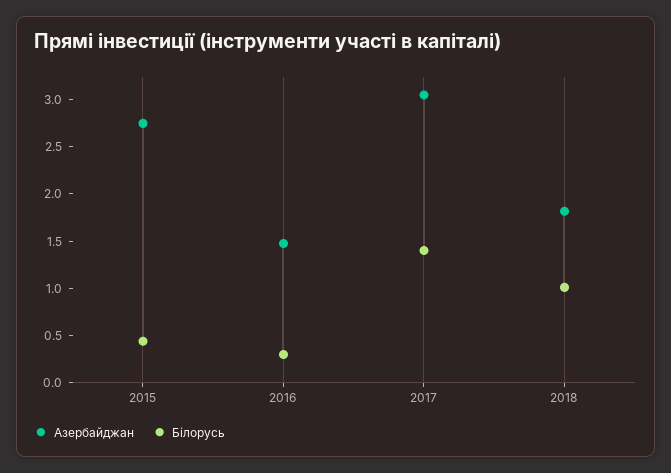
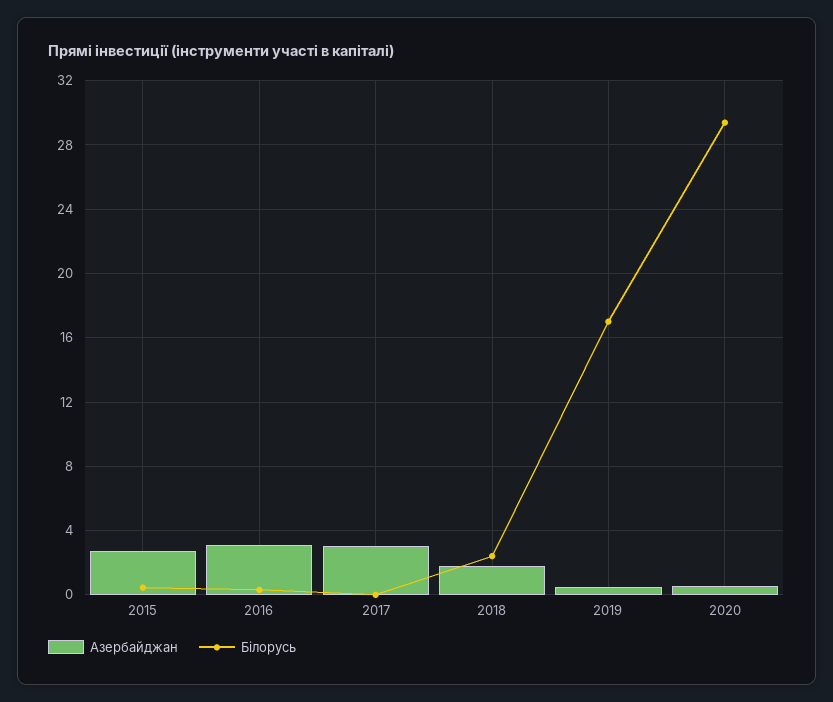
Азербайджан, 2016: 1.5 -> 3
Білорусь, 2017: 1.4 -> 0
Білорусь, 2018: 1 -> 2.5
Азербайджан, 2019: none -> 0.5
Білорусь, 2019: none -> 17
Азербайджан, 2020: none -> 0.5
Білорусь, 2020: none -> 29.5

